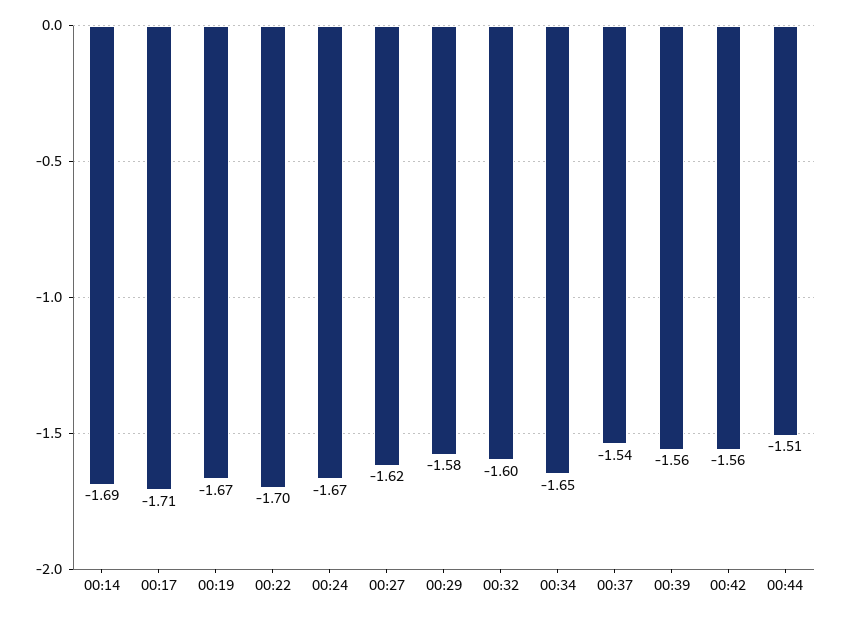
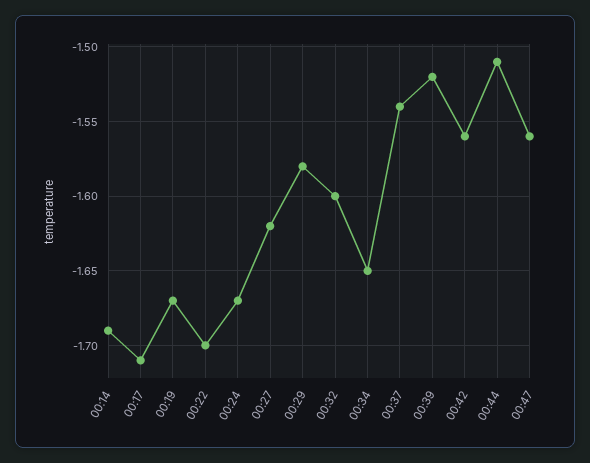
00:39: -1.56 -> -1.52
00:47: none -> -1.56

